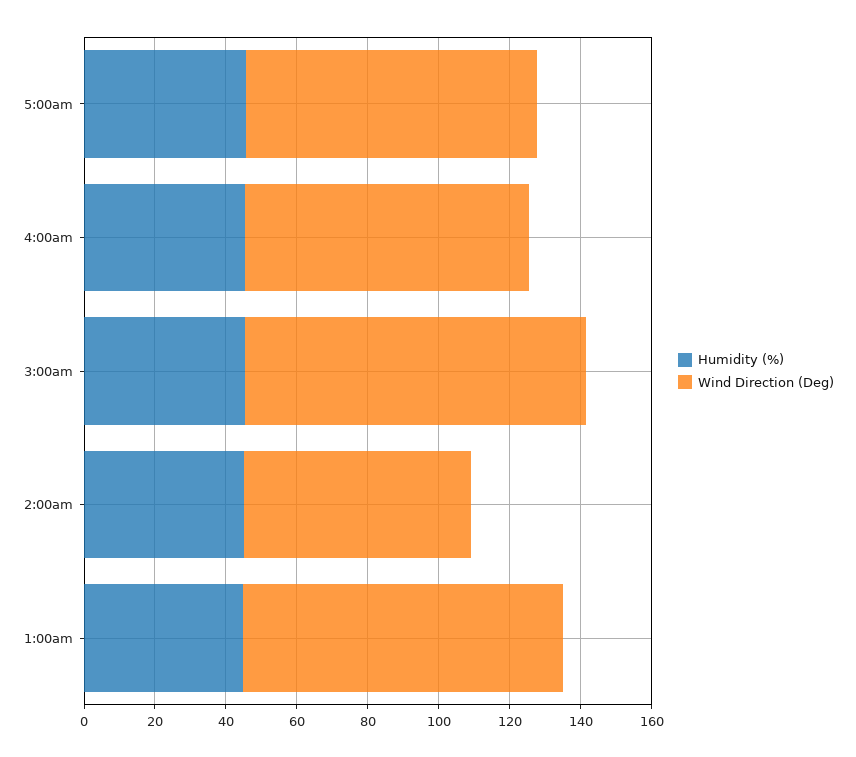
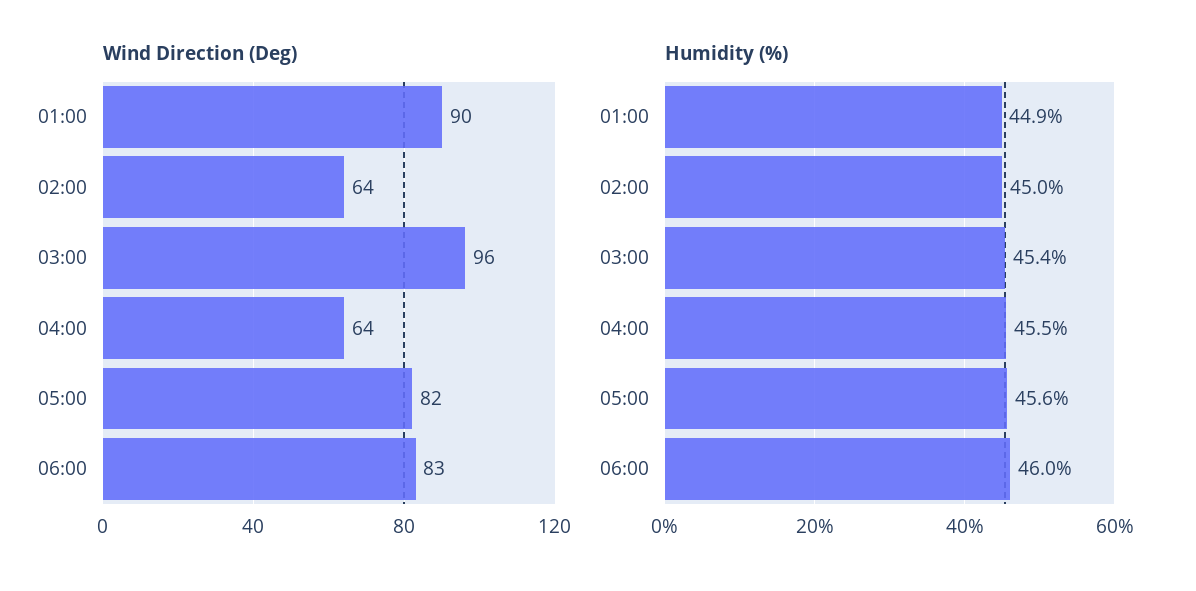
Wind Direction (Deg), 4:00am: 80 -> 64
Wind Direction (Deg), 06:00: none -> 83
Humidity (%), 06:00: none -> 46

